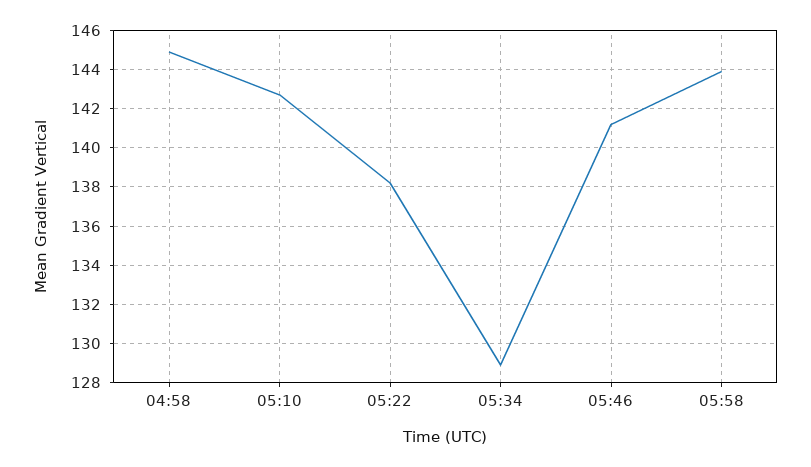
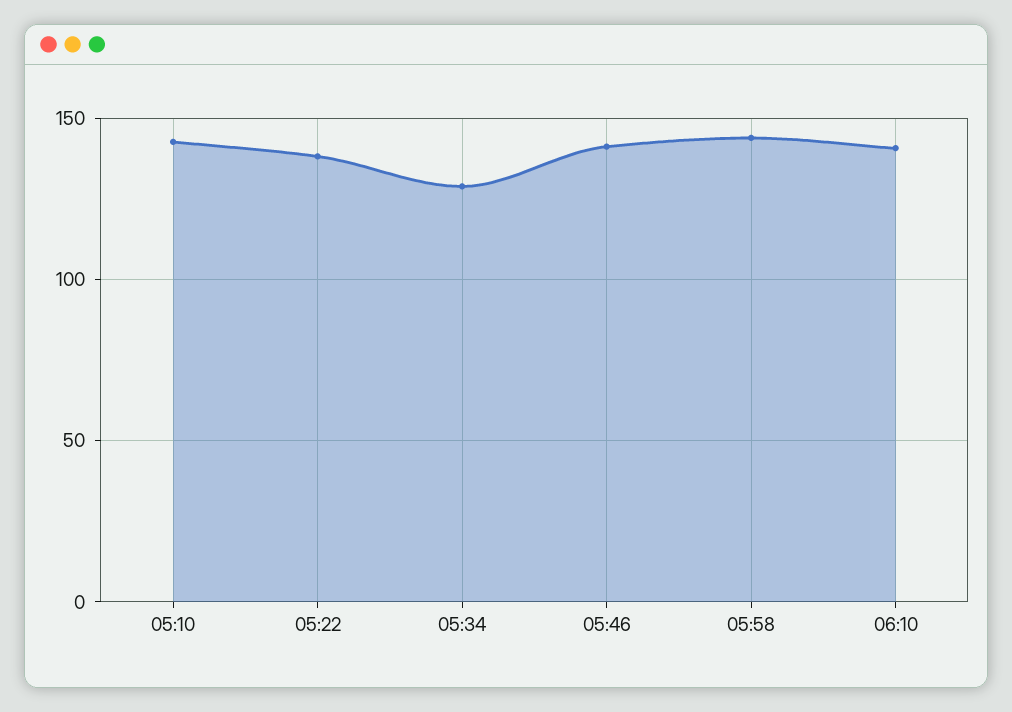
04:58: 145 -> none
06:10: none -> 140

